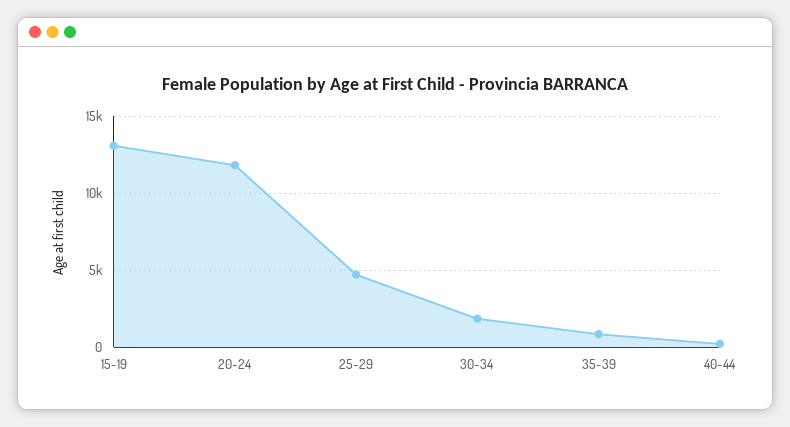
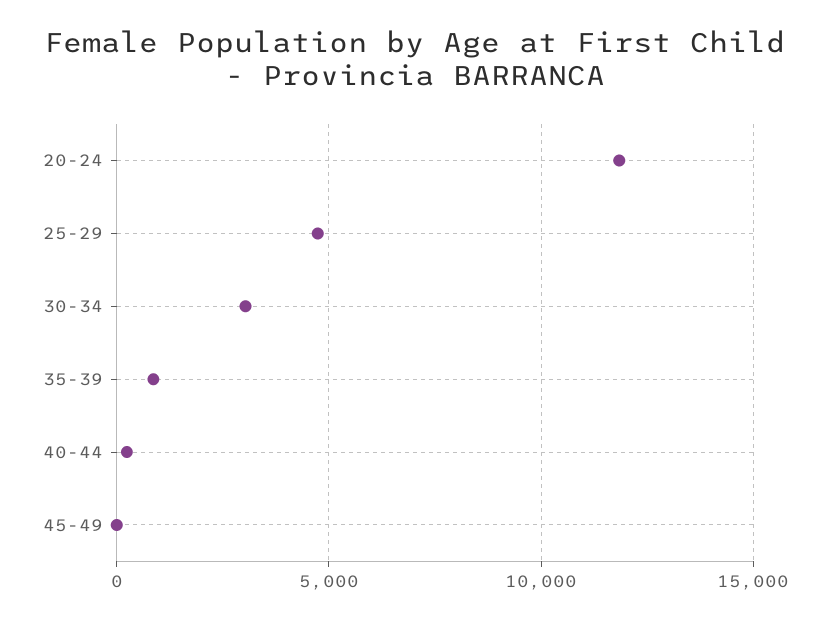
15-19: 13000 -> none
30-34: 2000 -> 3000
45-49: none -> 0

